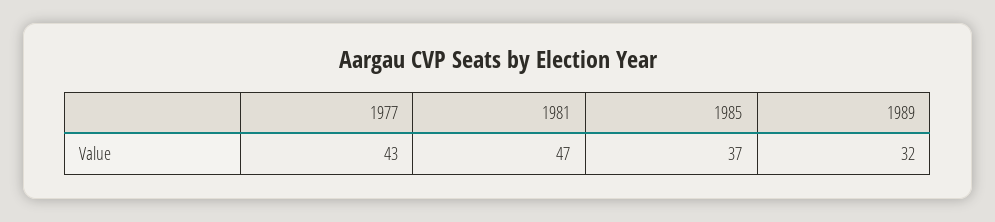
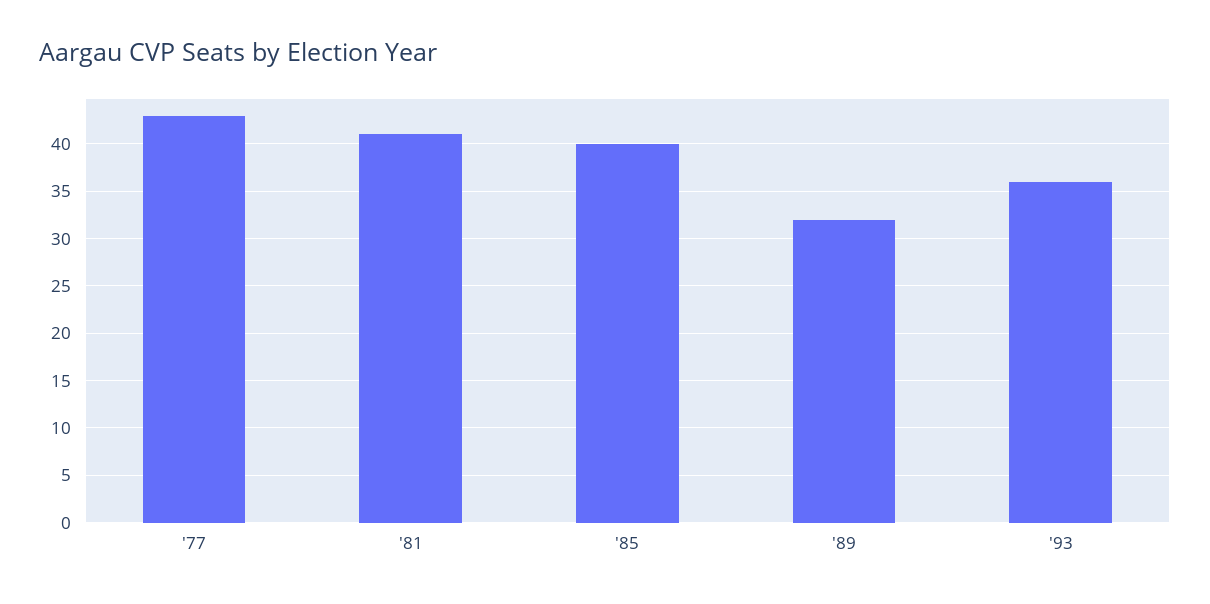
1981: 47 -> 41
1985: 37 -> 40
'93: none -> 36

